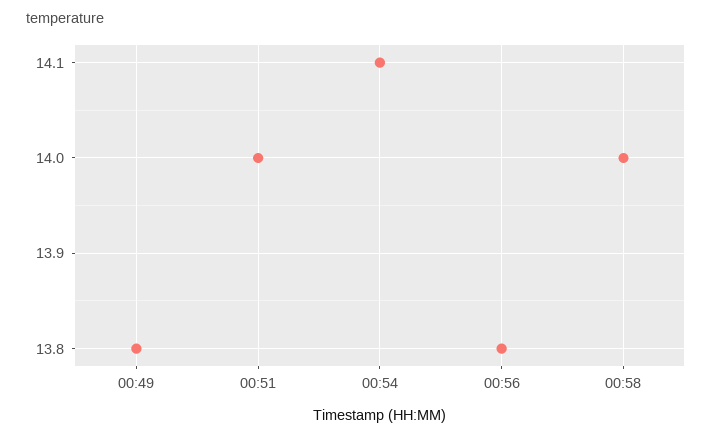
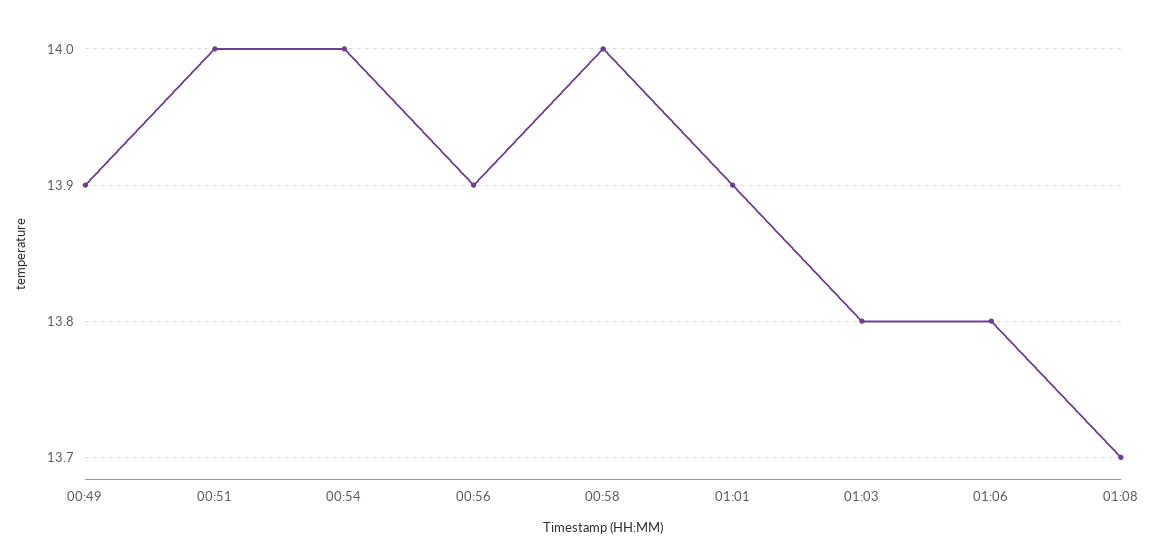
00:49: 13.8 -> 13.9
00:54: 14.1 -> 14
00:56: 13.8 -> 13.9
01:01: none -> 13.9
01:03: none -> 13.8
01:06: none -> 13.8
01:08: none -> 13.7

